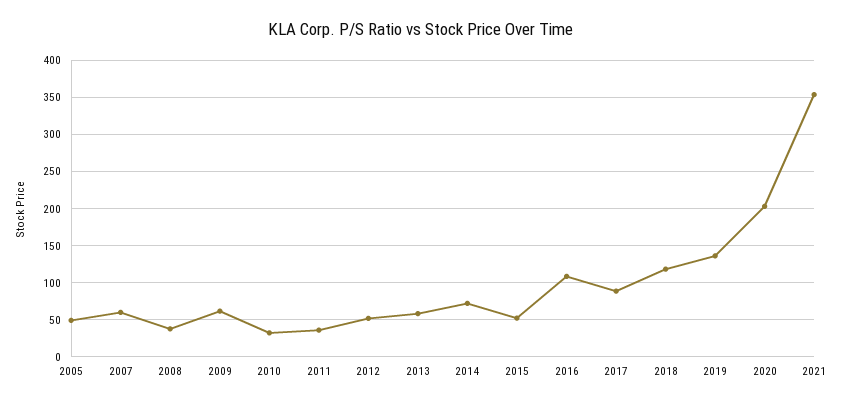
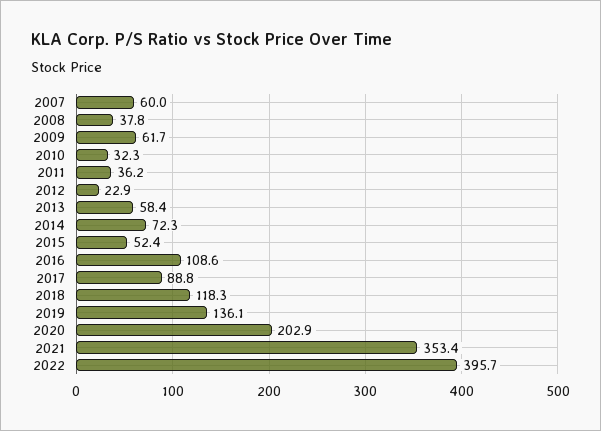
2005: 50 -> none
2012: 50 -> 22.9
2022: none -> 395.7

